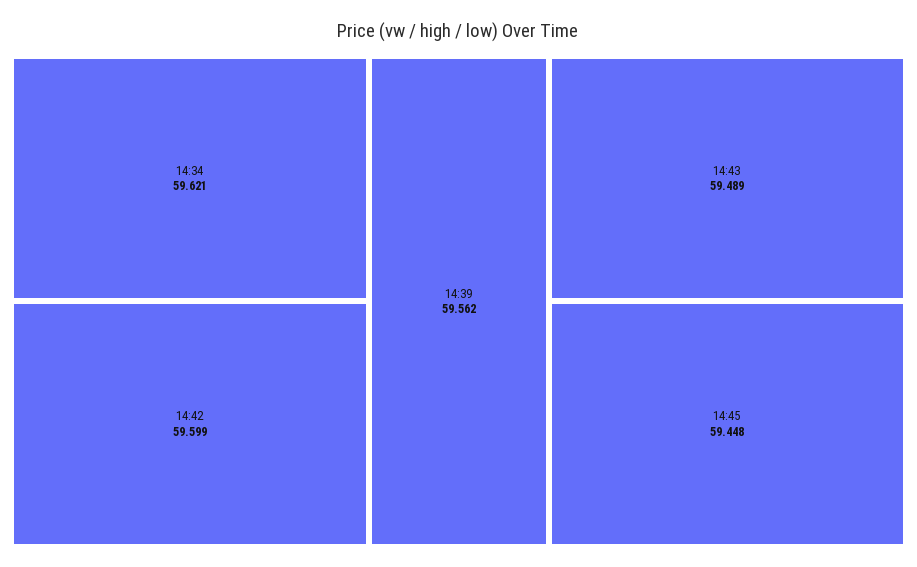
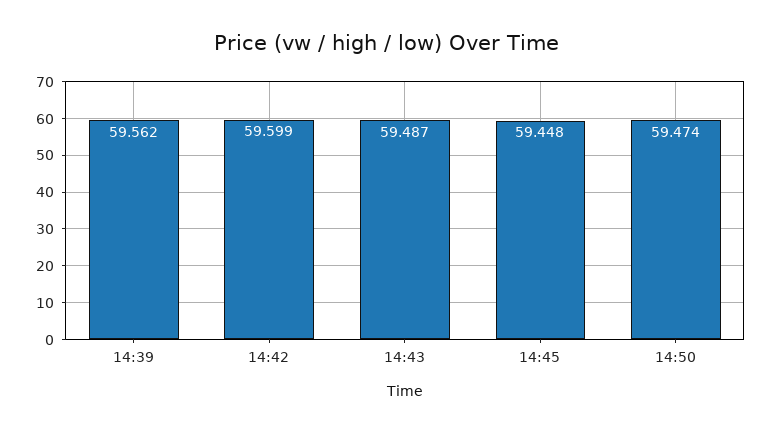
14:34: 59.621 -> none
14:43: 59.489 -> 59.487
14:50: none -> 59.474

